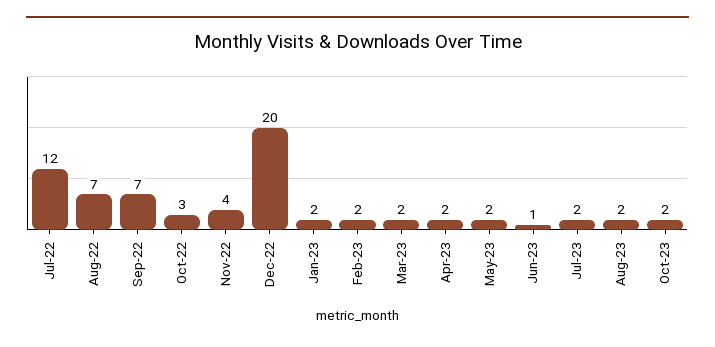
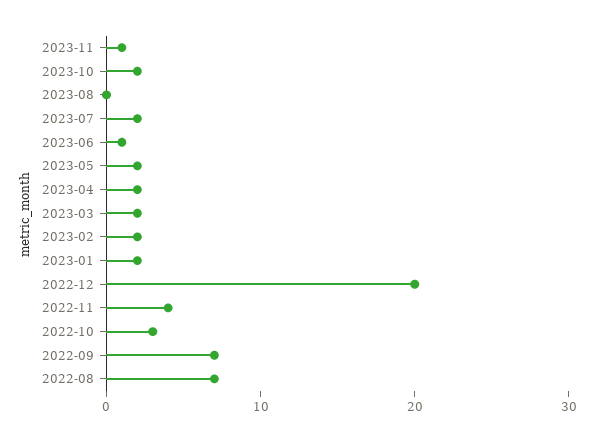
Jul-22: 12 -> none
Aug-23: 2 -> 0
2023-11: none -> 1

